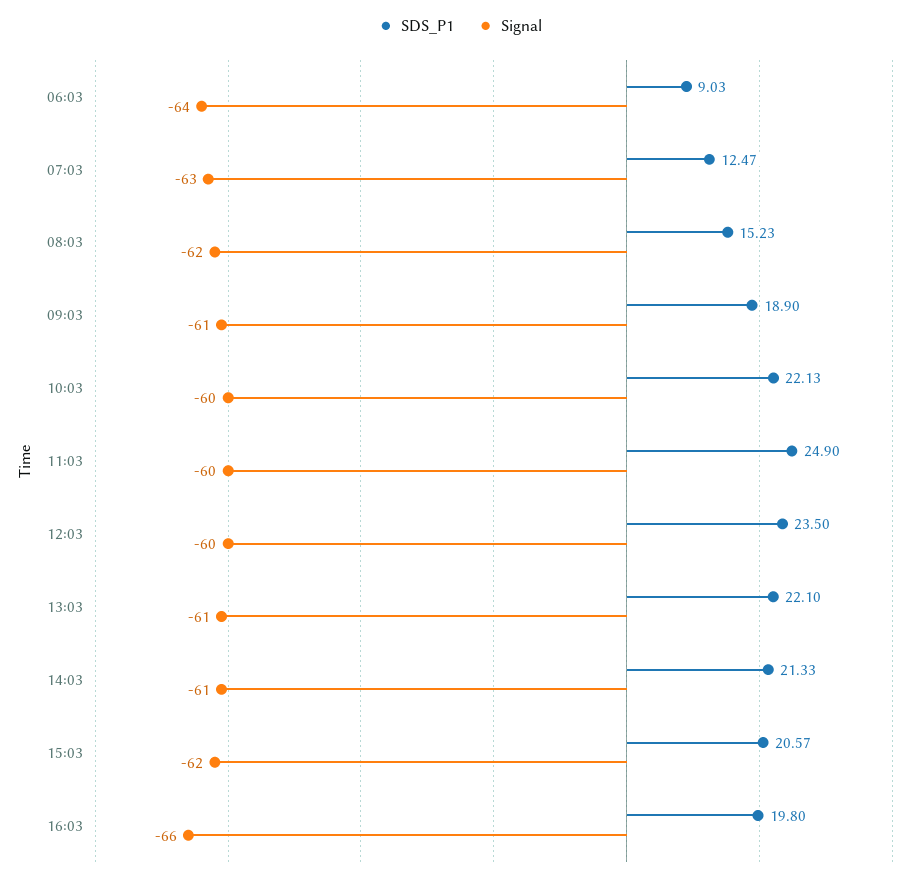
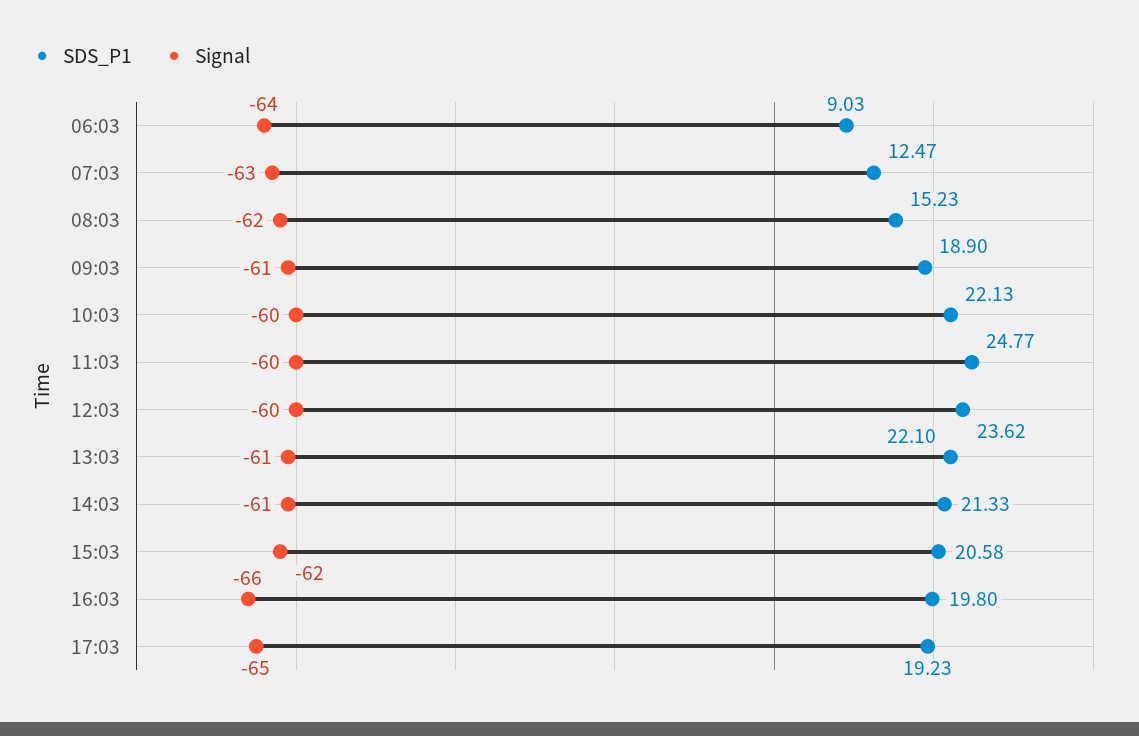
SDS_P1, 11:03: 24.9 -> 24.77
SDS_P1, 12:03: 23.5 -> 23.62
SDS_P1, 15:03: 20.57 -> 20.58
SDS_P1, 17:03: none -> 19.23
Signal, 17:03: none -> -65

